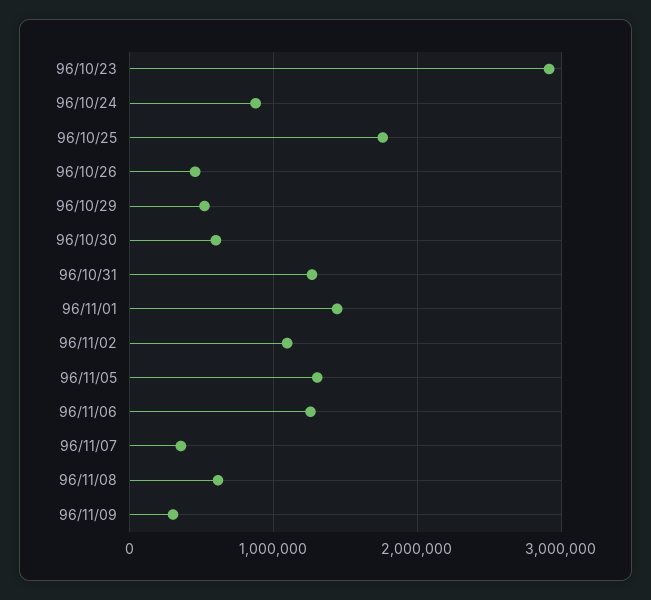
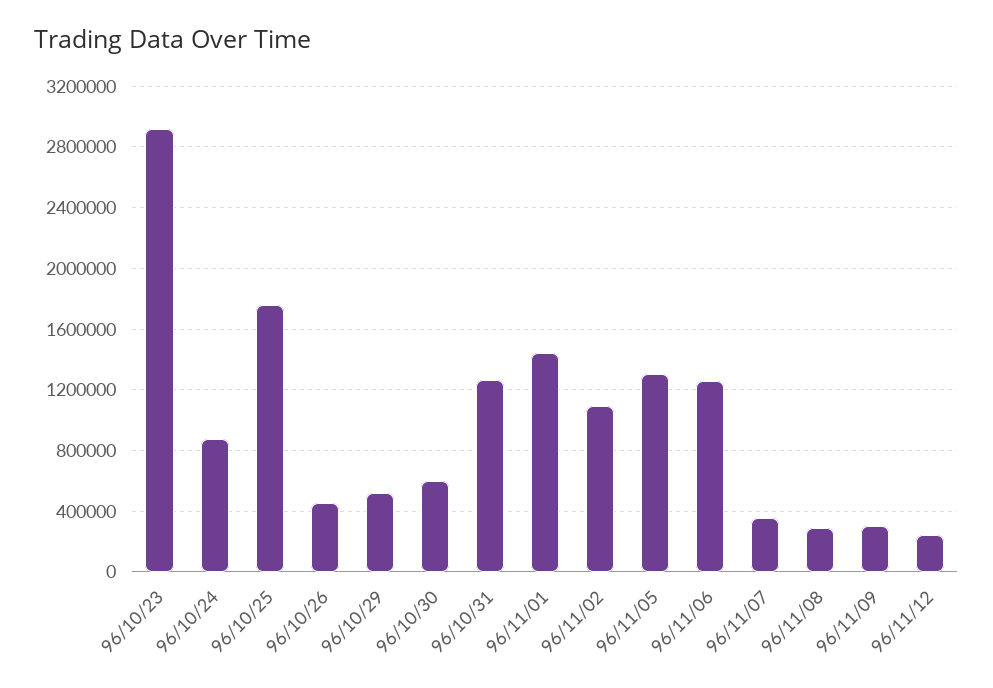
96/11/08: 600000 -> 300000
96/11/12: none -> 250000

